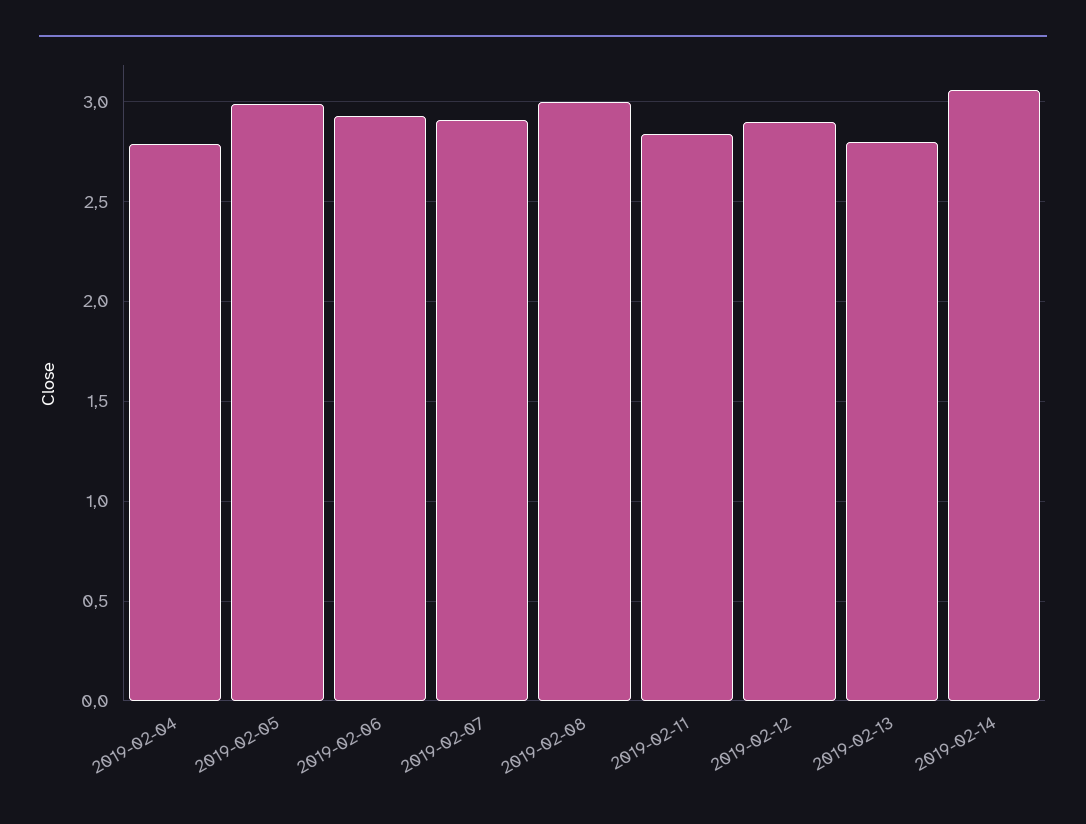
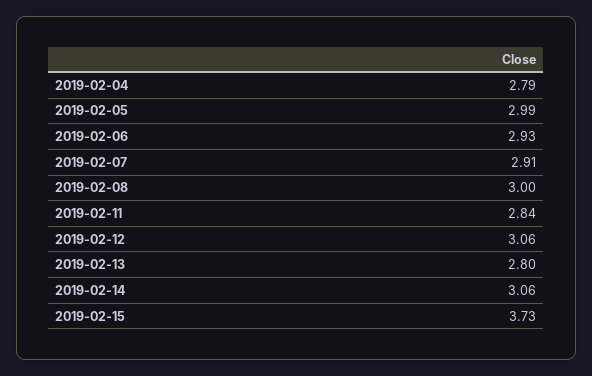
2019-02-12: 2.9 -> 3.06
2019-02-15: none -> 3.73

